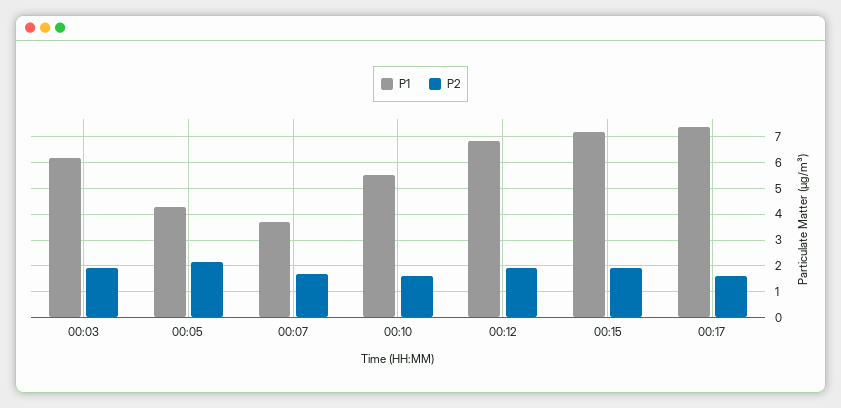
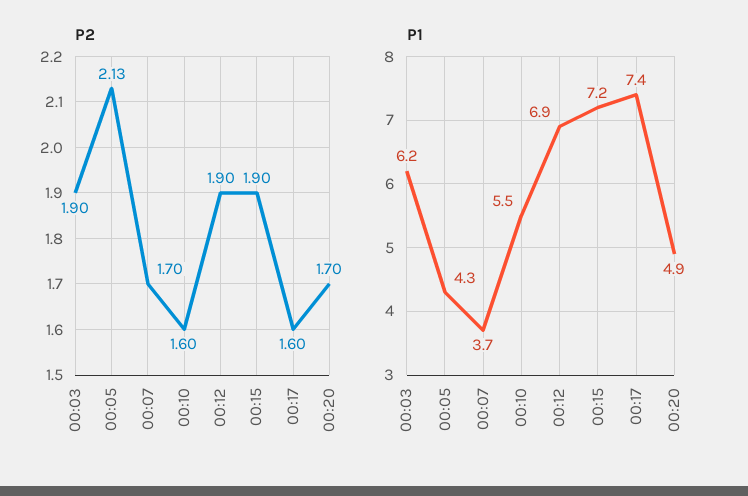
P2, 00:20: none -> 1.7
P1, 00:20: none -> 4.9

